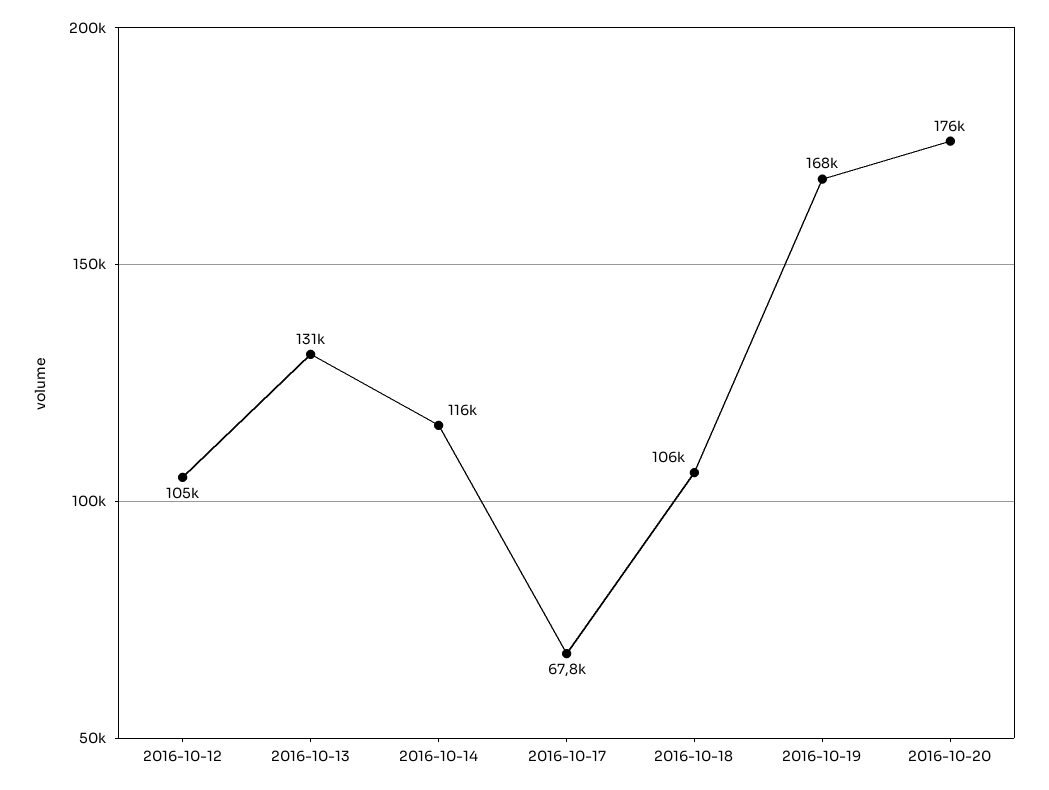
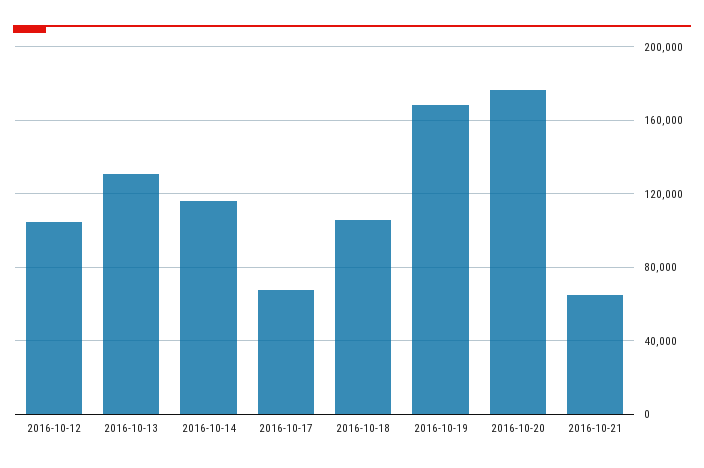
2016-10-21: none -> 65000

